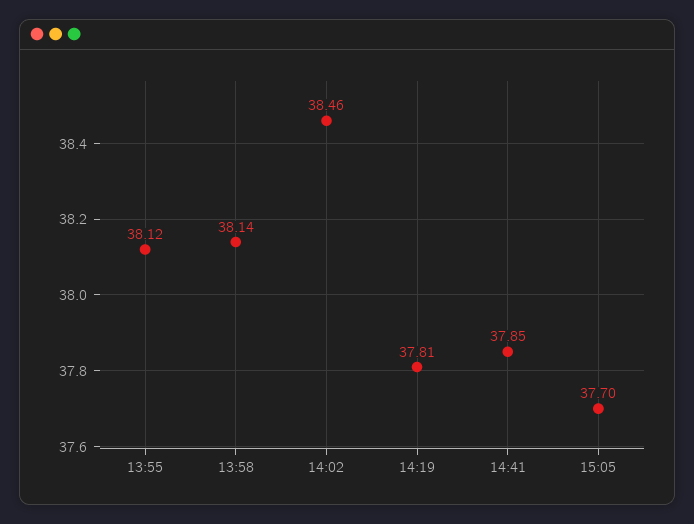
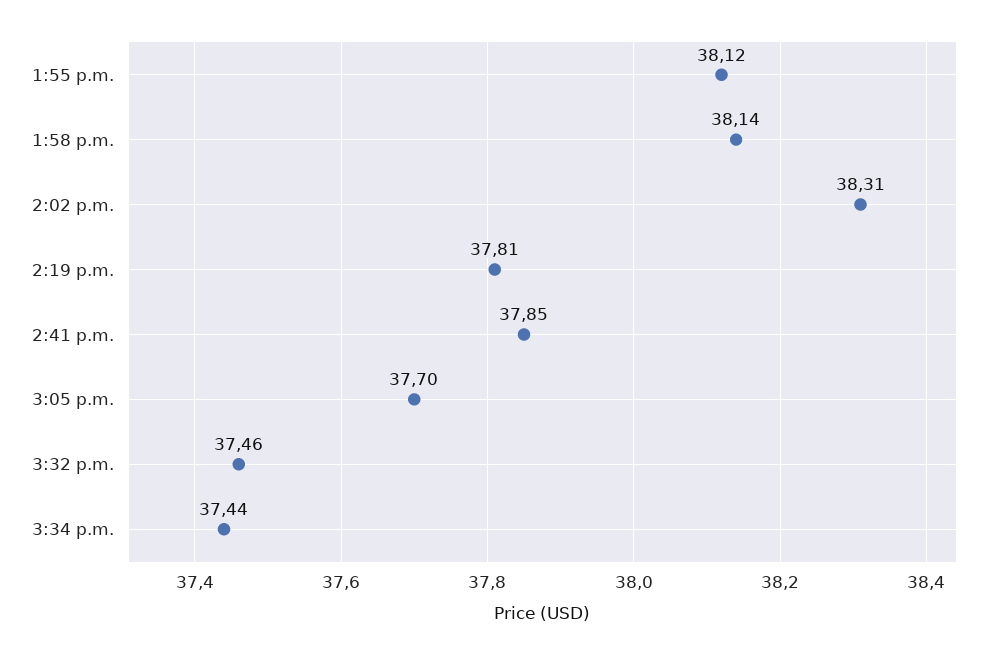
14:02: 38.46 -> 38.31
3:32 p.m.: none -> 37.46
3:34 p.m.: none -> 37.44

